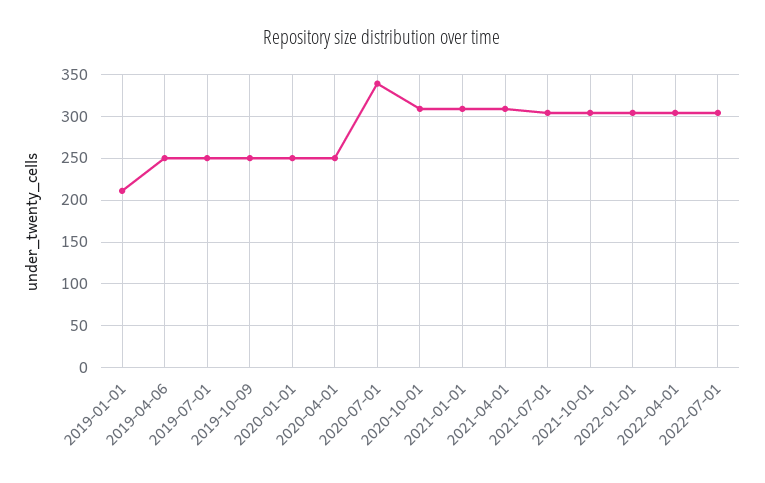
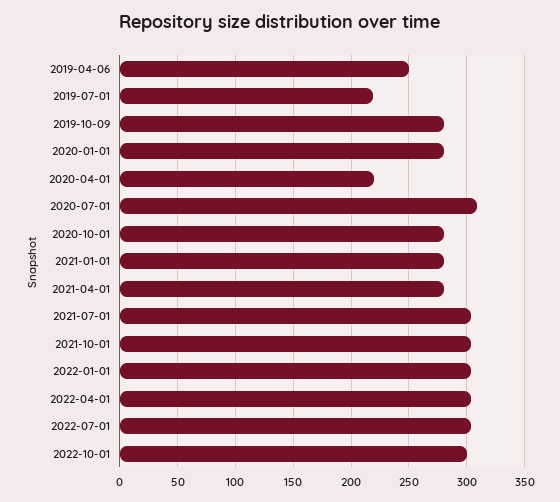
2019-01-01: 210 -> none
2019-07-01: 250 -> 220
2019-10-09: 250 -> 280
2020-01-01: 250 -> 280
2020-04-01: 250 -> 220
2020-07-01: 340 -> 310
2020-10-01: 310 -> 280
2021-01-01: 310 -> 280
2021-04-01: 310 -> 280
2022-10-01: none -> 300

